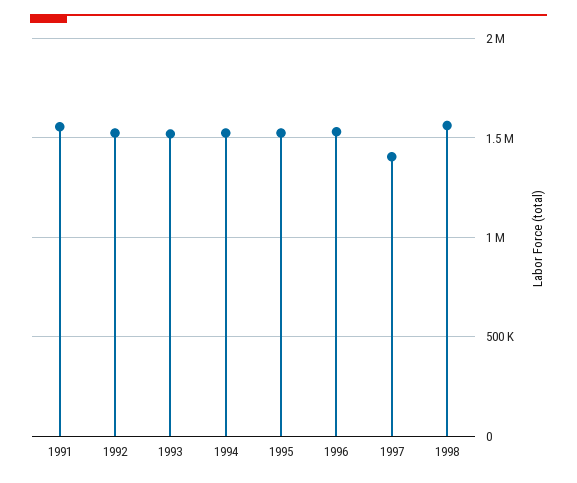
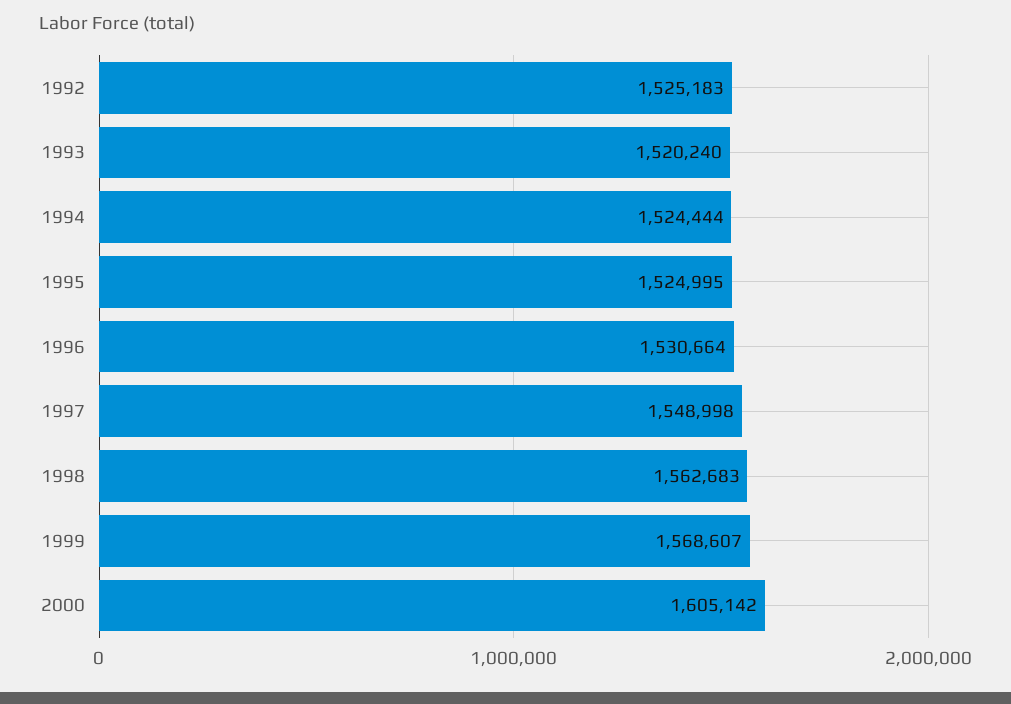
1991: 1550000 -> none
1997: 1400000 -> 1548998
1999: none -> 1568607
2000: none -> 1605142

